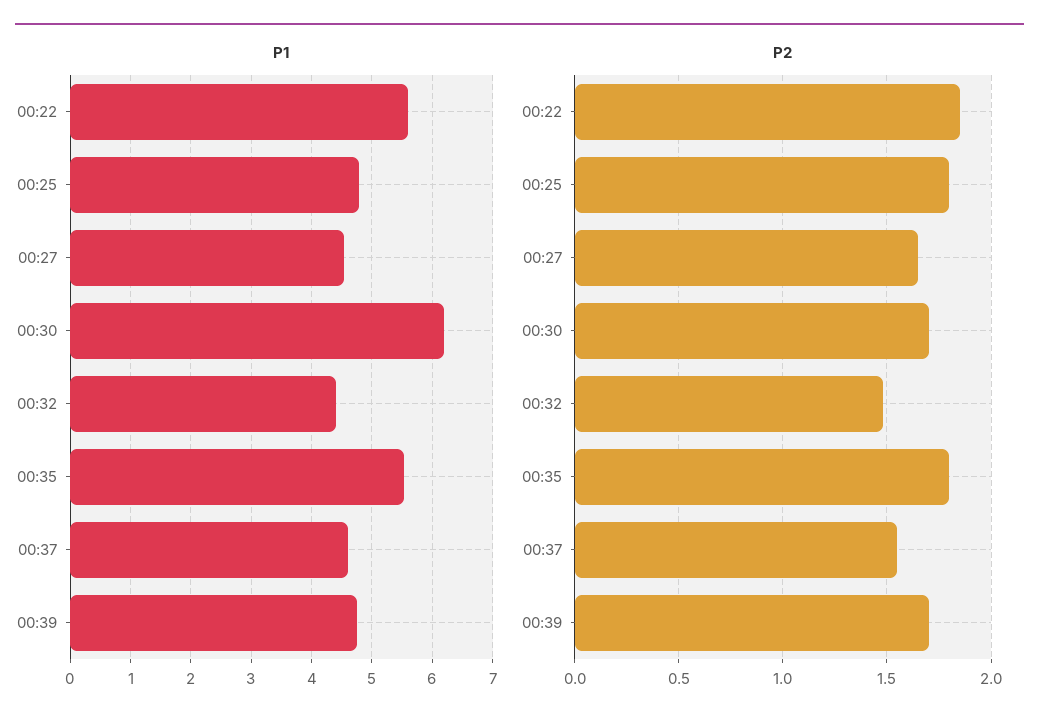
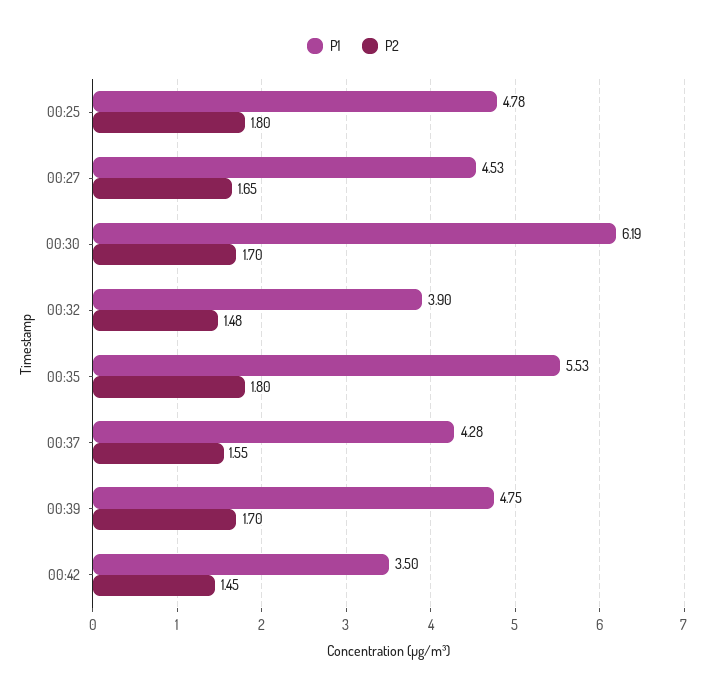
P1, 00:22: 5.6 -> none
P1, 00:32: 4.4 -> 3.9
P1, 00:37: 4.6 -> 4.28
P2, 00:22: 1.85 -> none
P1, 00:42: none -> 3.5
P2, 00:42: none -> 1.45

